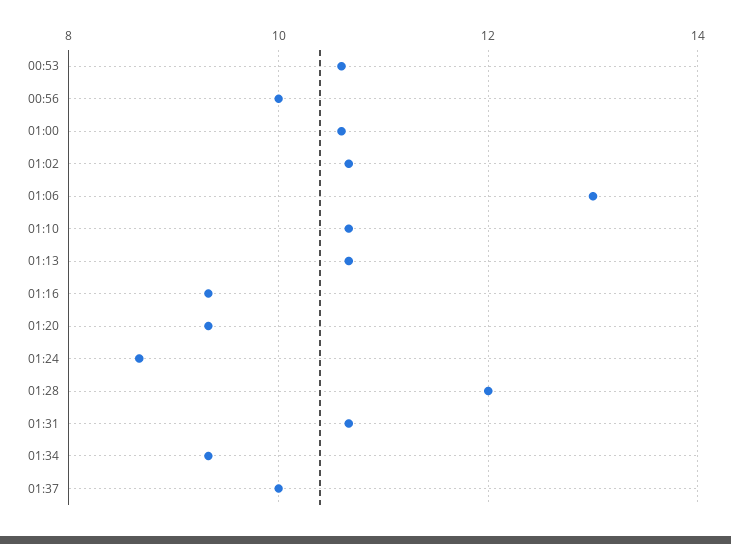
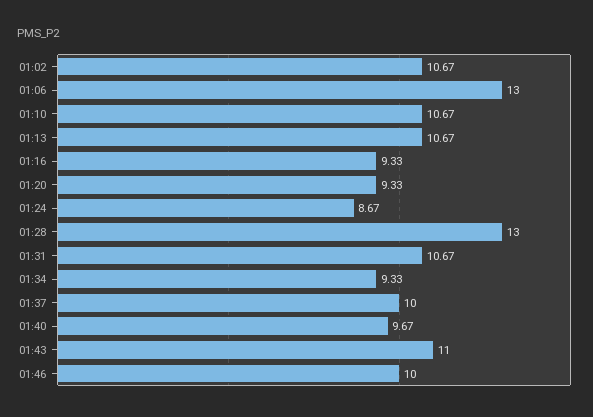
00:53: 10.6 -> none
00:56: 10 -> none
01:00: 10.6 -> none
01:28: 12 -> 13
01:40: none -> 9.67
01:43: none -> 11
01:46: none -> 10

